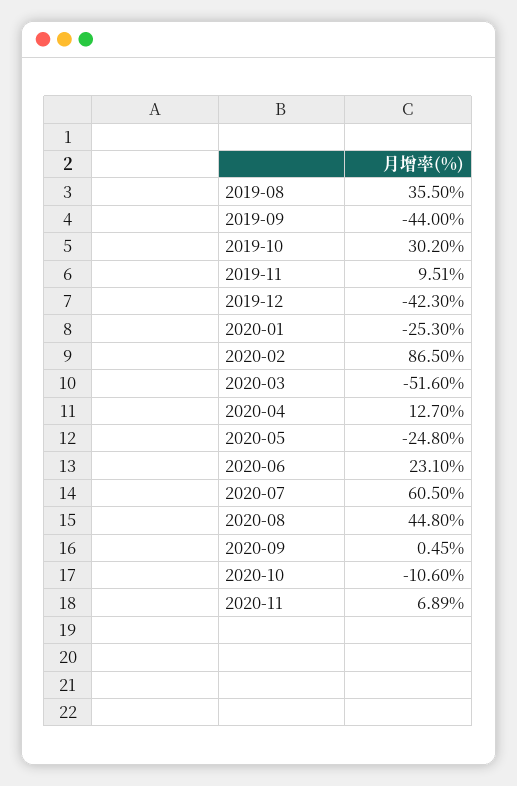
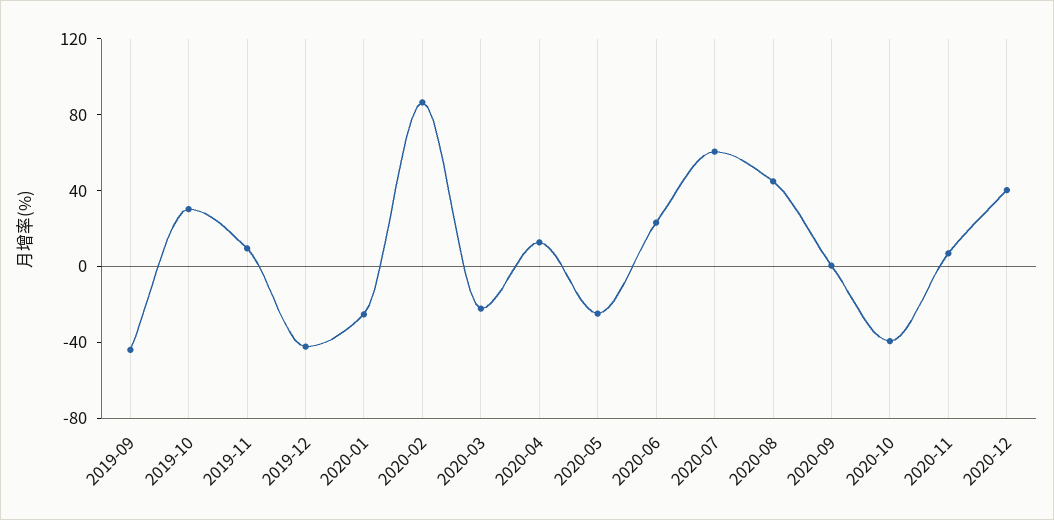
2019-08: 35.5 -> none
2020-03: -51.6 -> -20
2020-10: -10.6 -> -40
2020-12: none -> 40

